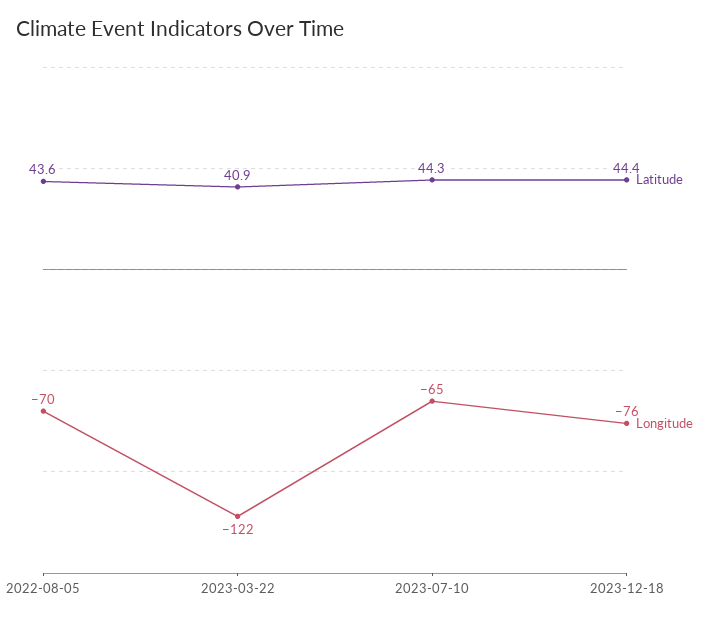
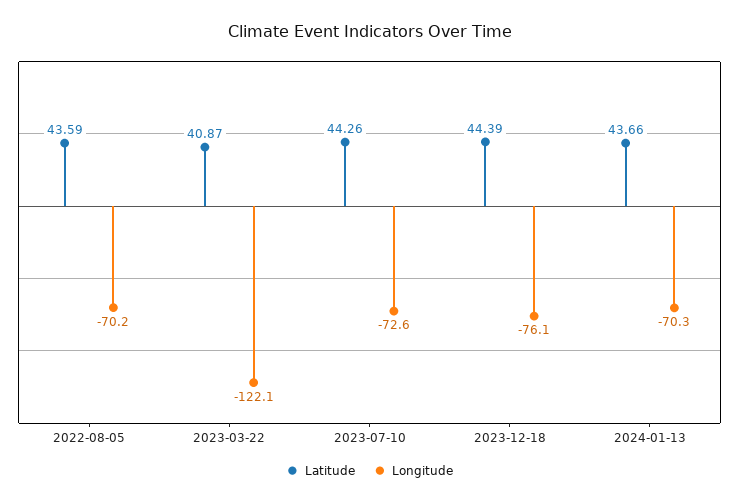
Longitude, 2023-07-10: -65 -> -72.6
Latitude, 2024-01-13: none -> 43.66
Longitude, 2024-01-13: none -> -70.3

